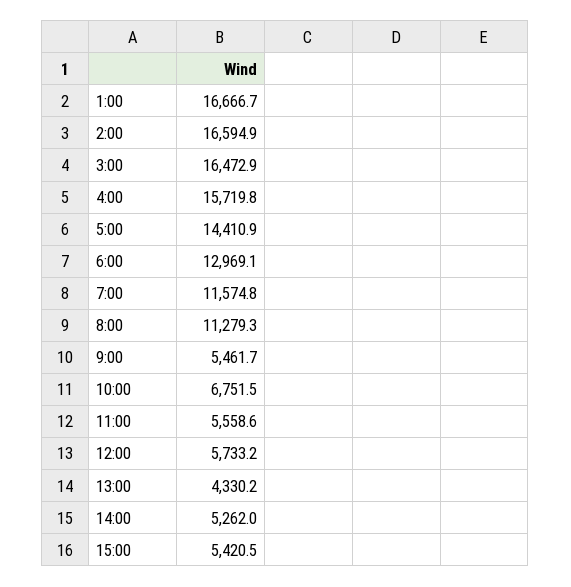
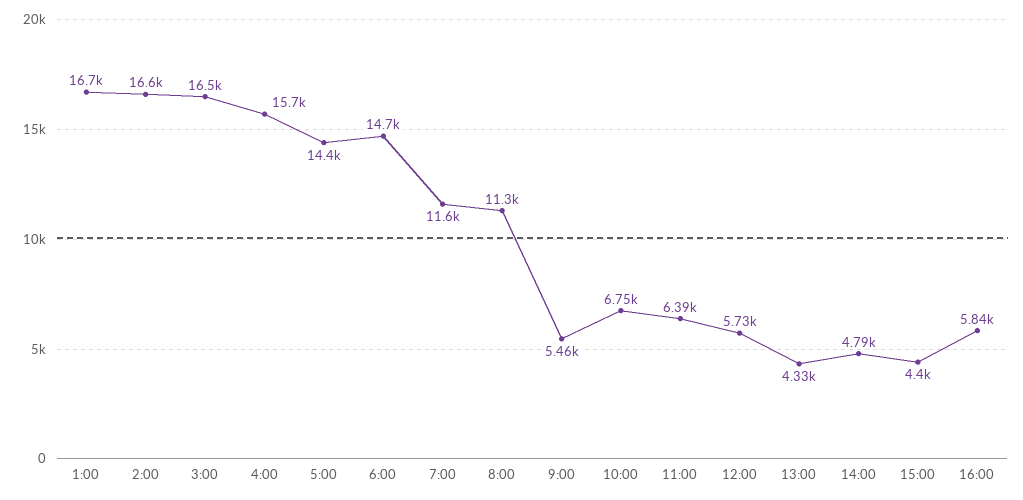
6:00: 12969.1 -> 14700
11:00: 5558.6 -> 6390
14:00: 5262 -> 4790
15:00: 5420.5 -> 4400
16:00: none -> 5840

